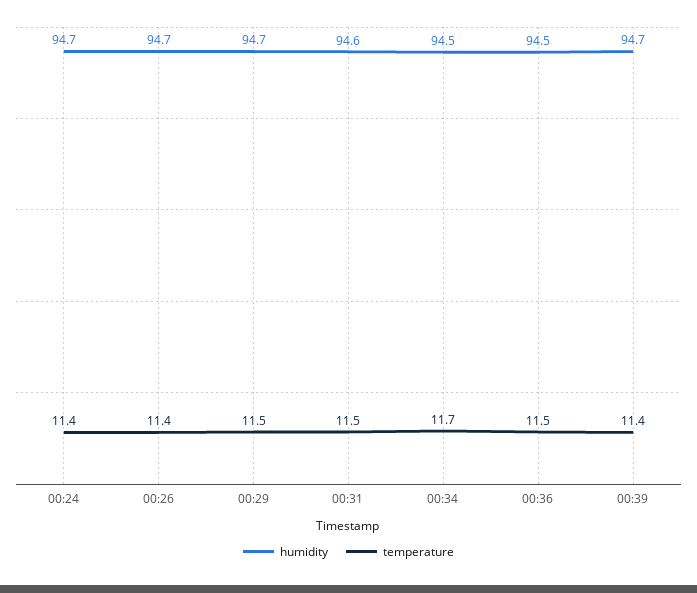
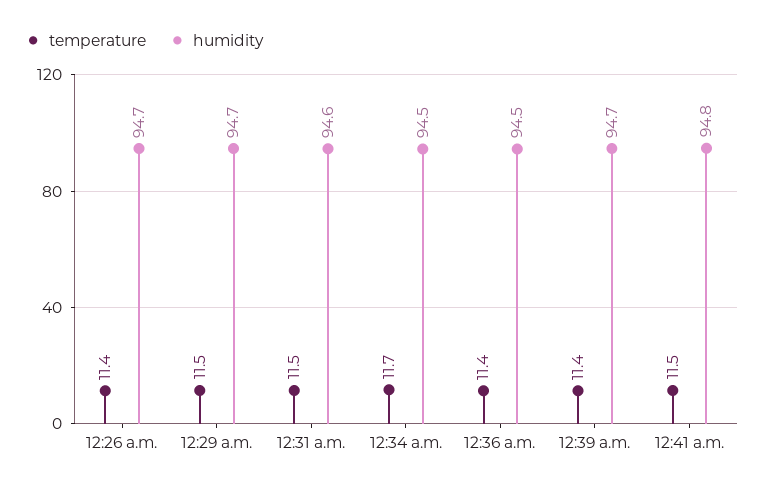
humidity, 00:24: 94.7 -> none
temperature, 00:24: 11.4 -> none
temperature, 00:36: 11.5 -> 11.4
temperature, 12:41 a.m.: none -> 11.5
humidity, 12:41 a.m.: none -> 94.8

